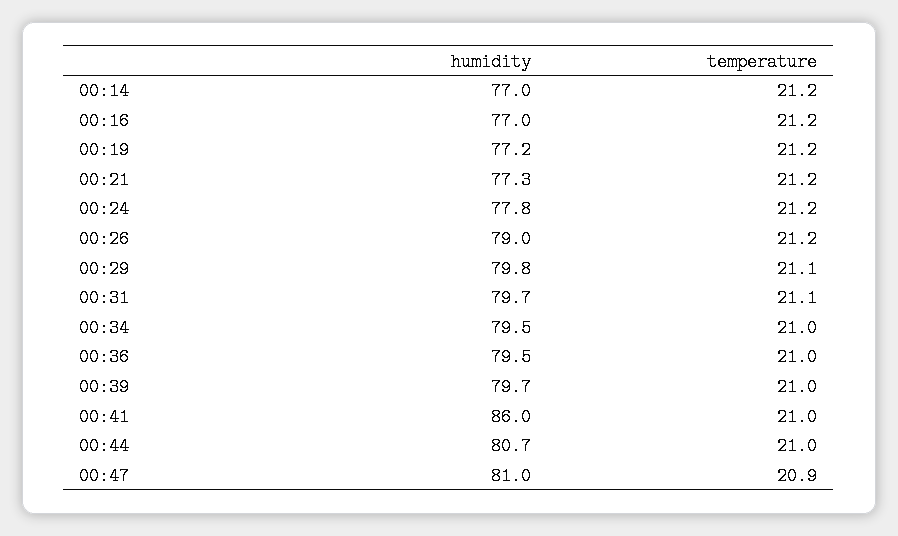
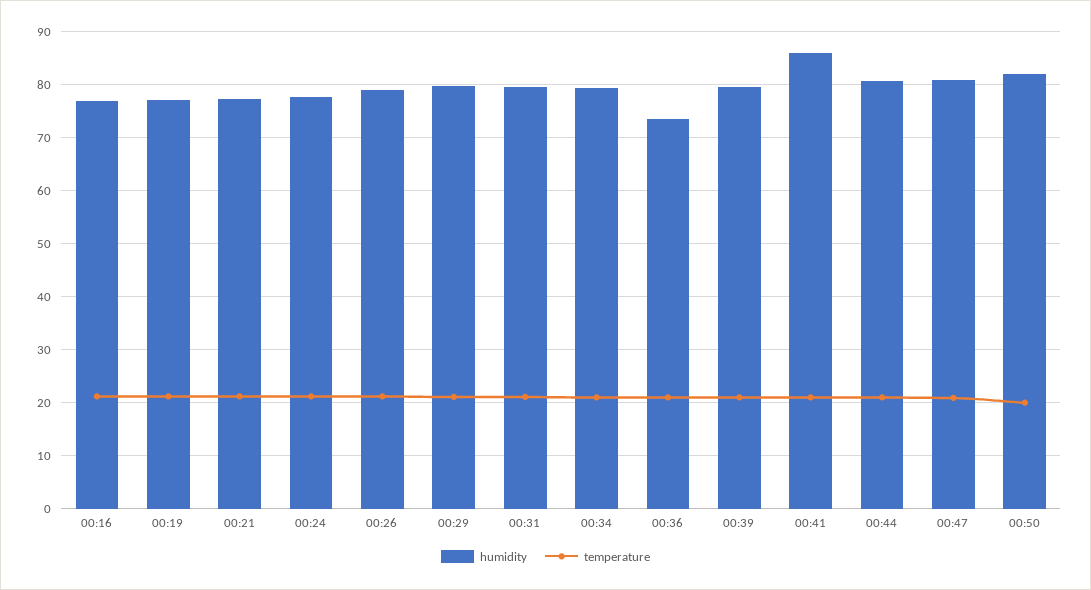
humidity, 00:14: 77 -> none
temperature, 00:14: 21.2 -> none
humidity, 00:36: 79.5 -> 74
humidity, 00:50: none -> 82
temperature, 00:50: none -> 20

